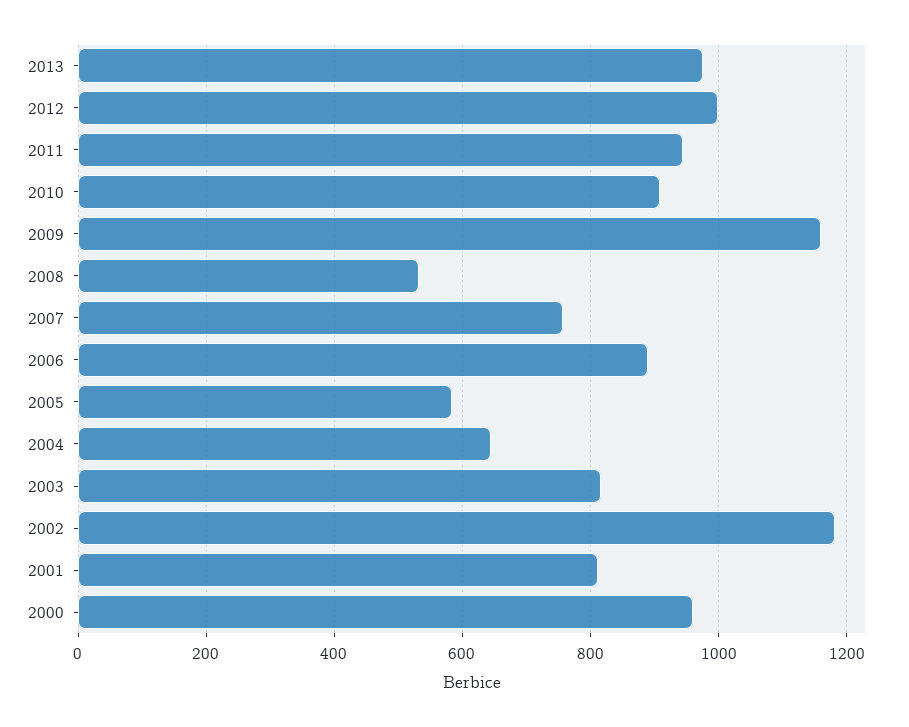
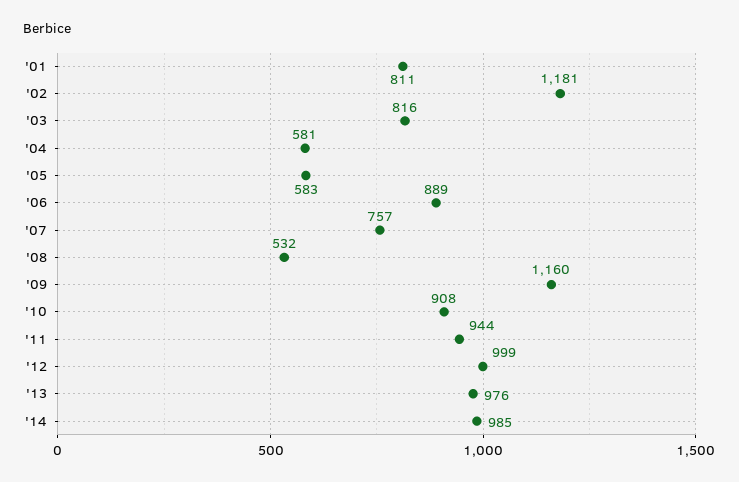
2004: 640 -> 581
2000: 960 -> none
'14: none -> 985

